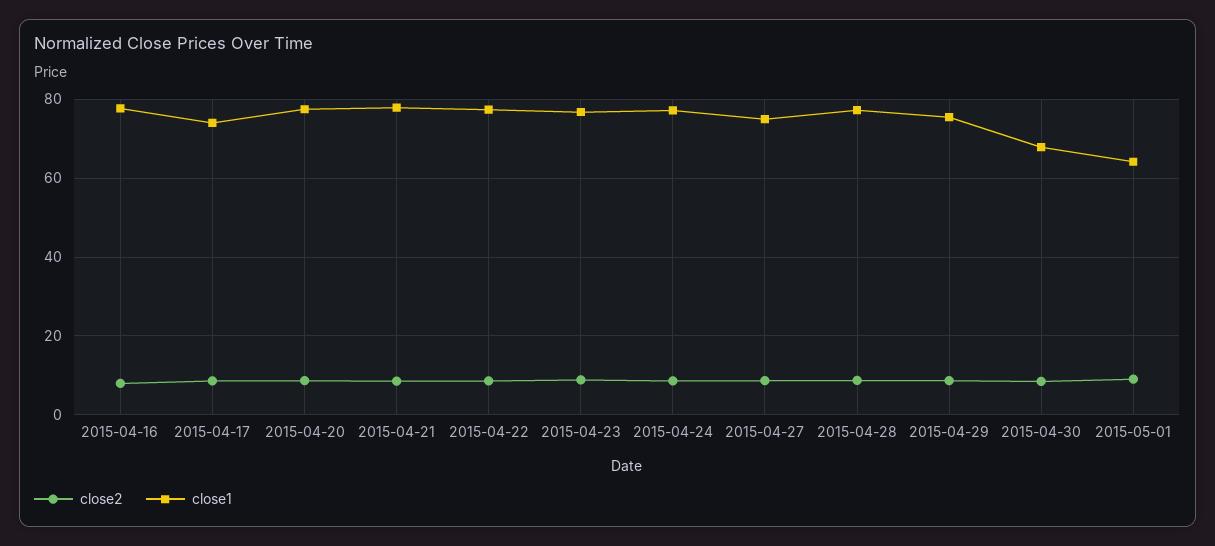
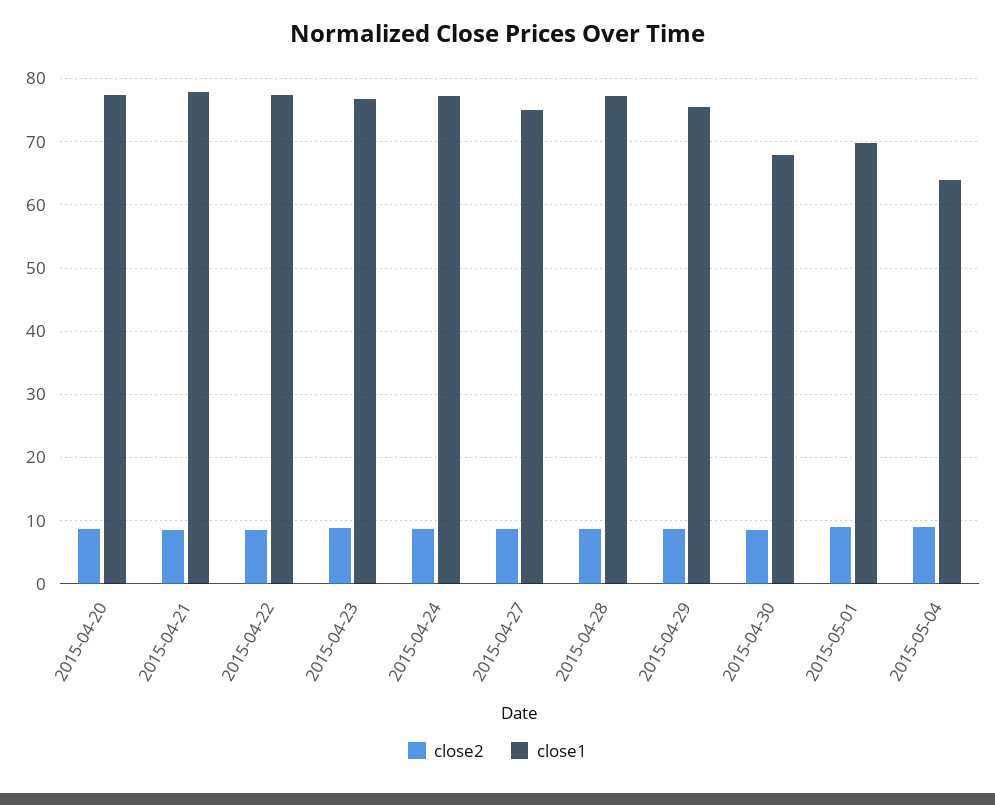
close2, 2015-04-16: 8 -> none
close1, 2015-04-16: 78 -> none
close2, 2015-04-17: 8 -> none
close1, 2015-04-17: 74 -> none
close1, 2015-05-01: 64 -> 70
close2, 2015-05-04: none -> 9
close1, 2015-05-04: none -> 64

